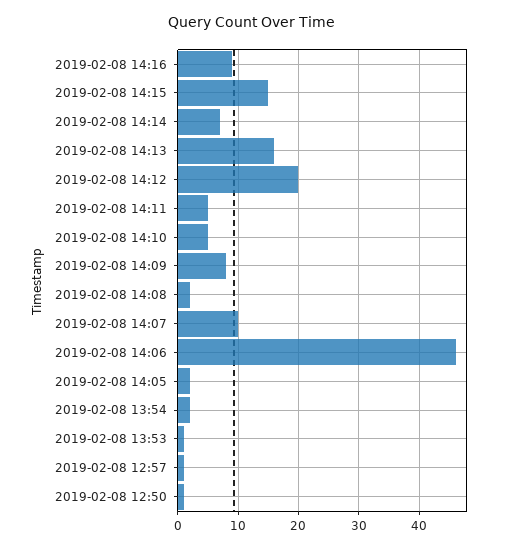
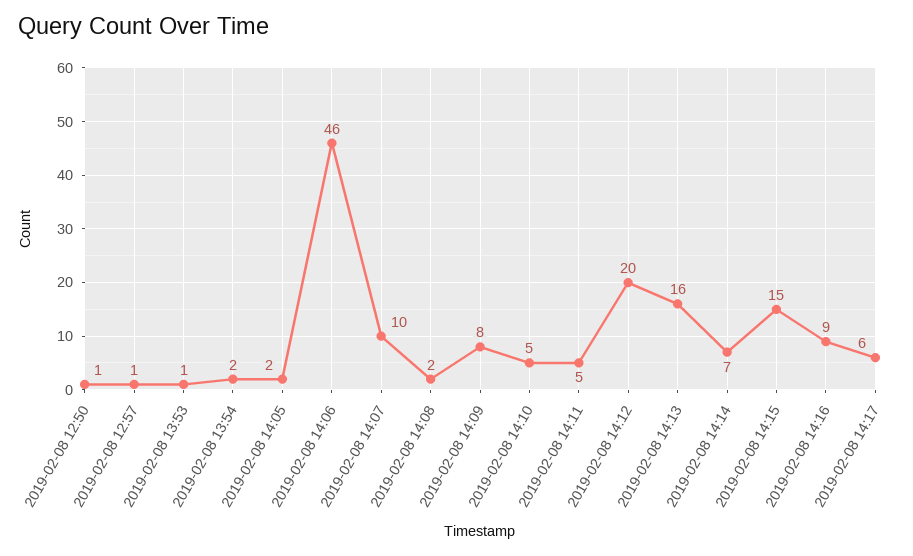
2019-02-08 14:17: none -> 6

